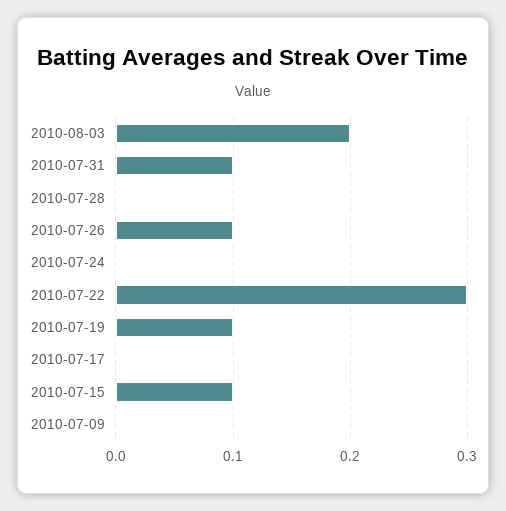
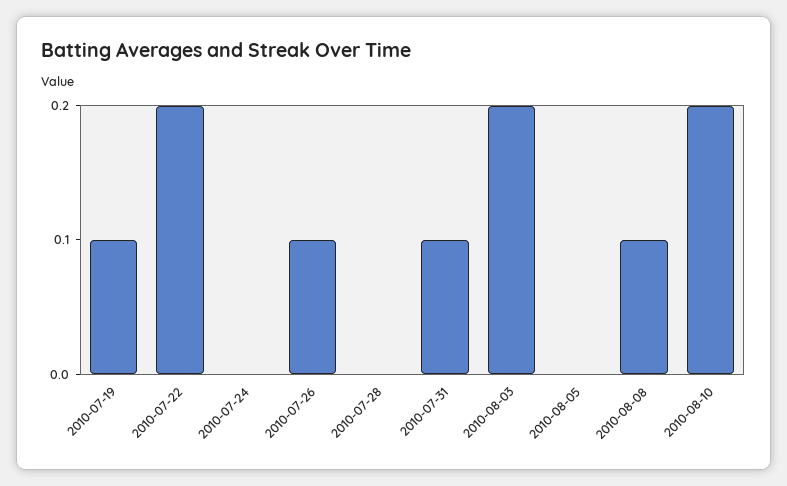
2010-07-22: 0.3 -> 0.2
2010-07-17: 0 -> none
2010-07-15: 0.1 -> none
2010-07-09: 0 -> none
2010-08-05: none -> 0
2010-08-08: none -> 0.1
2010-08-10: none -> 0.2

